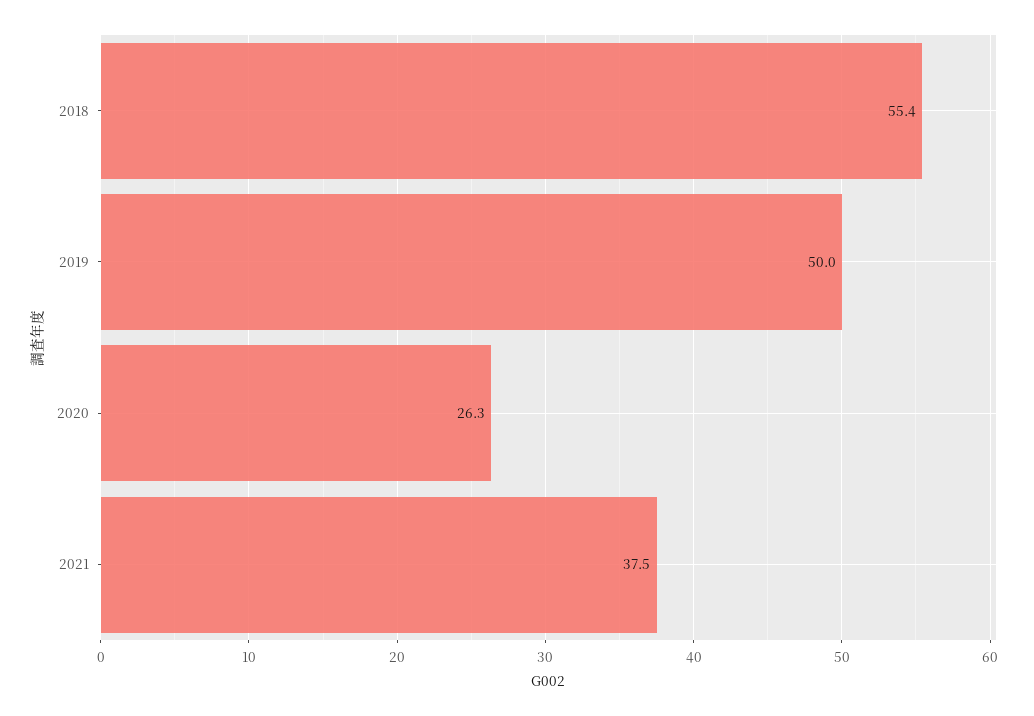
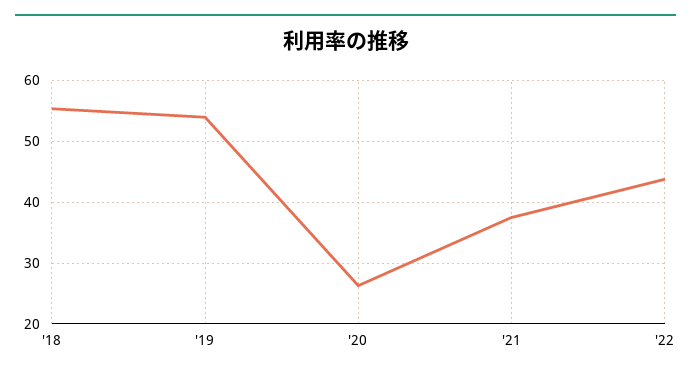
2019: 50 -> 54
'22: none -> 44

